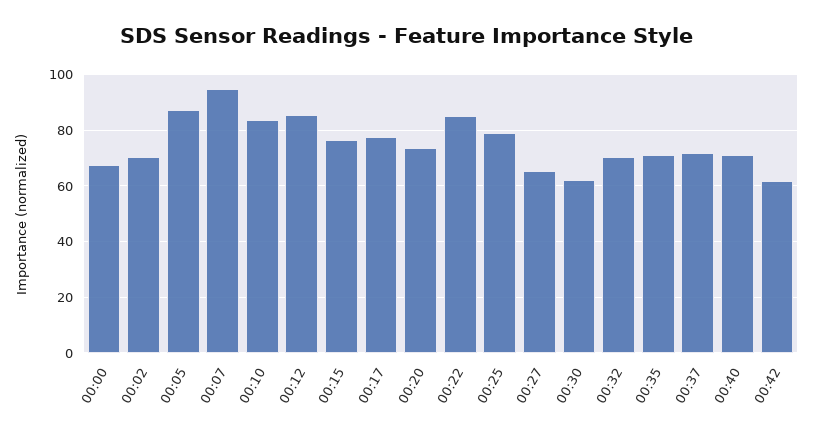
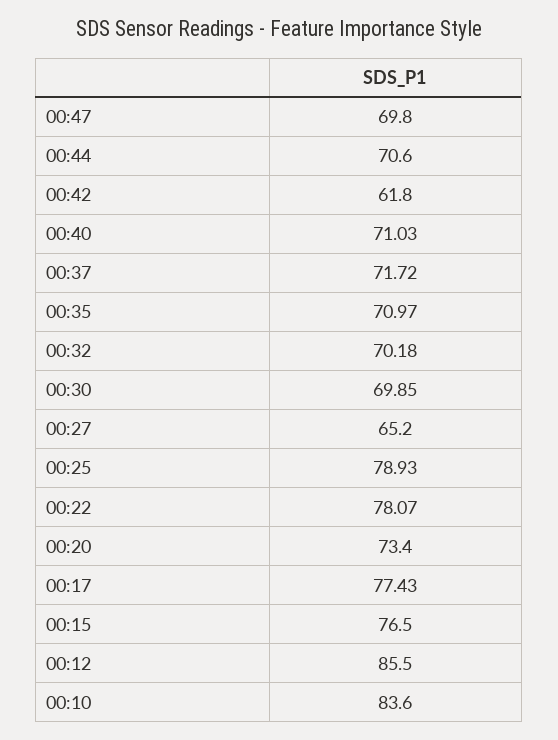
00:00: 67.5 -> none
00:02: 70 -> none
00:05: 87.5 -> none
00:07: 95 -> none
00:22: 85 -> 78.07
00:30: 62.5 -> 69.85
00:47: none -> 69.8
00:44: none -> 70.6

